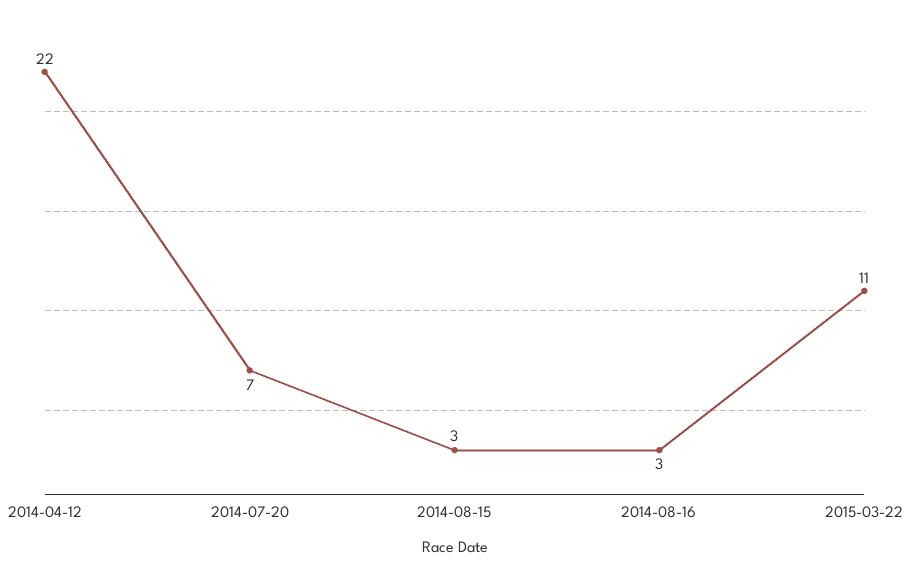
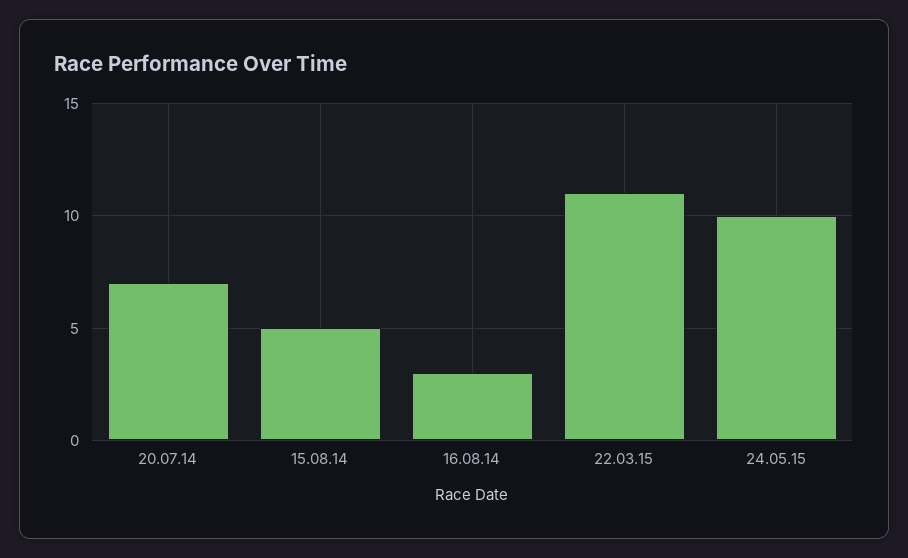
2014-04-12: 22 -> none
2014-08-15: 3 -> 5
24.05.15: none -> 10

